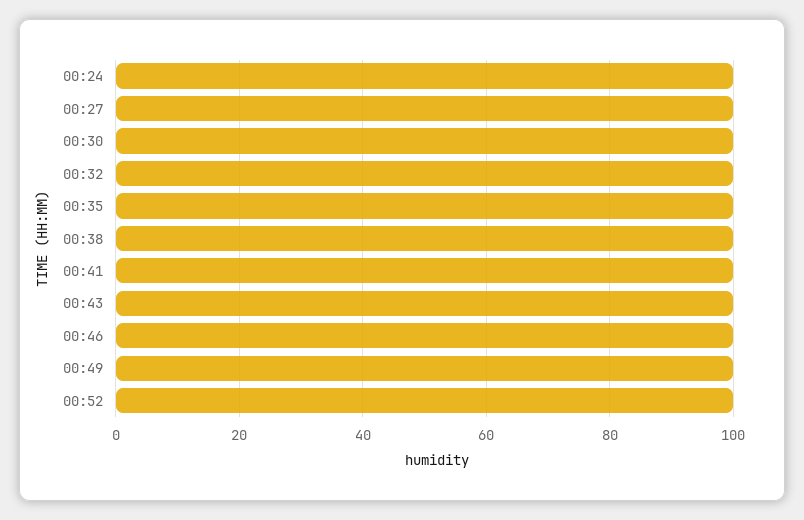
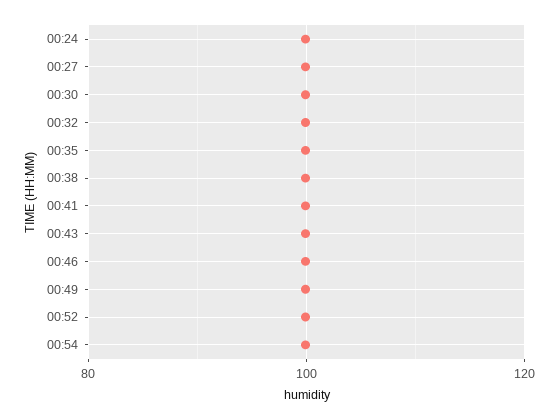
00:54: none -> 100

